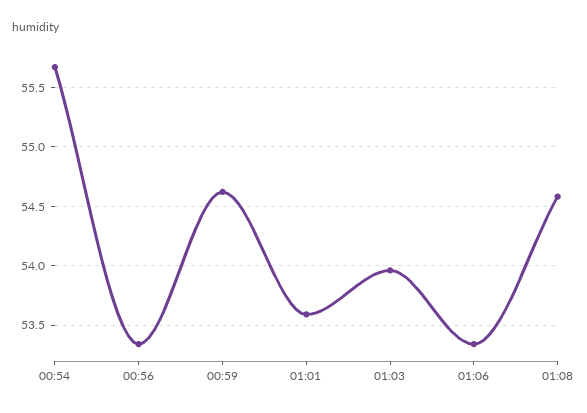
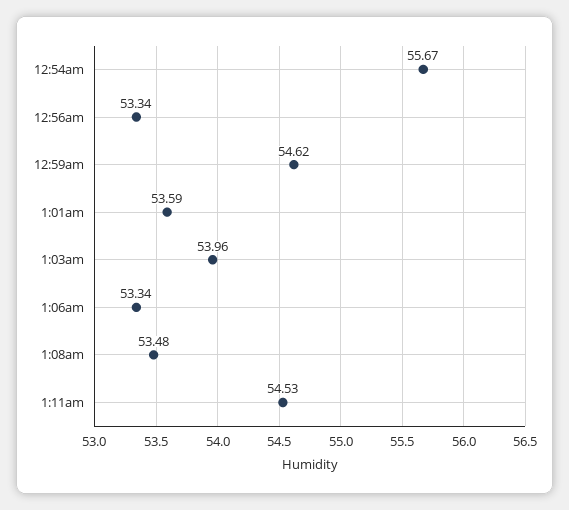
01:08: 54.6 -> 53.48
1:11am: none -> 54.53

